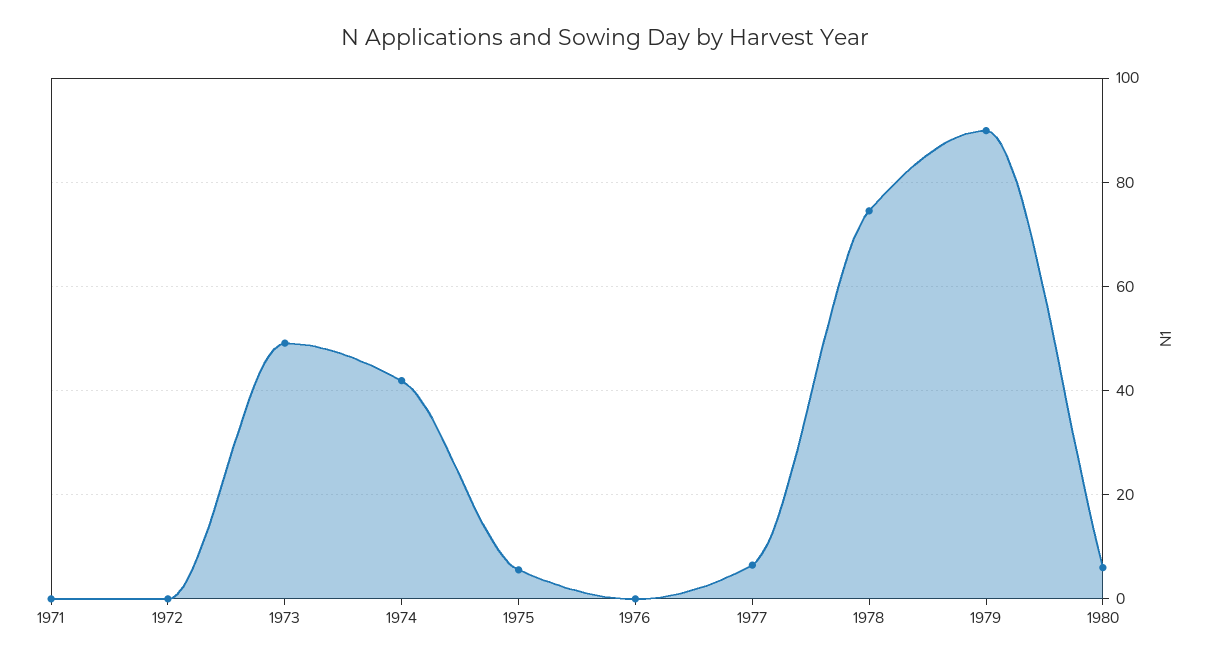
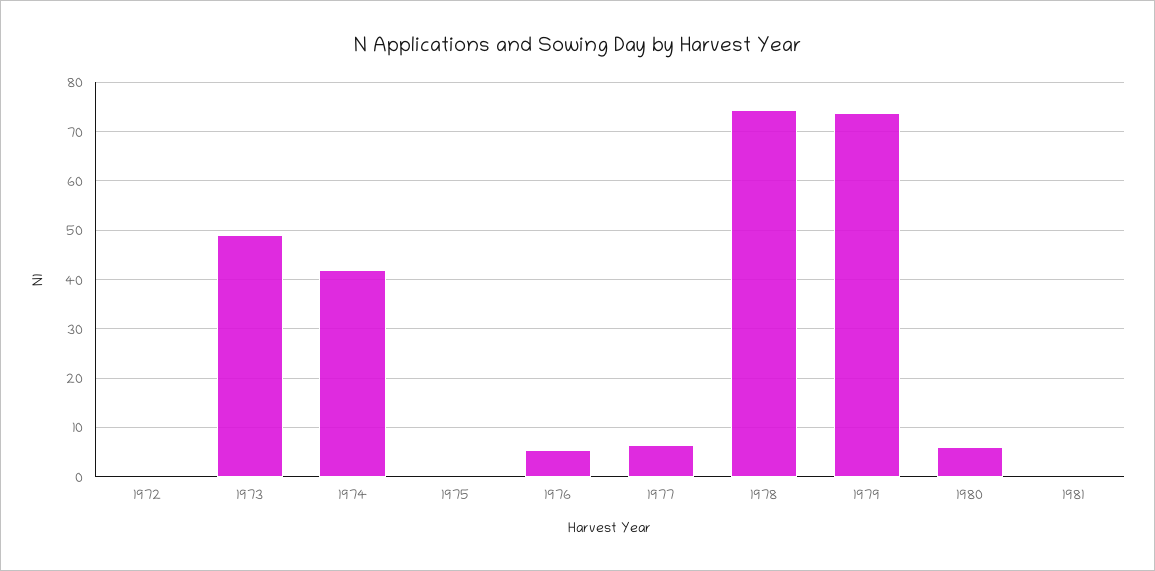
1971: 0 -> none
1975: 6 -> 0
1976: 0 -> 6
1979: 90 -> 74
1981: none -> 0

